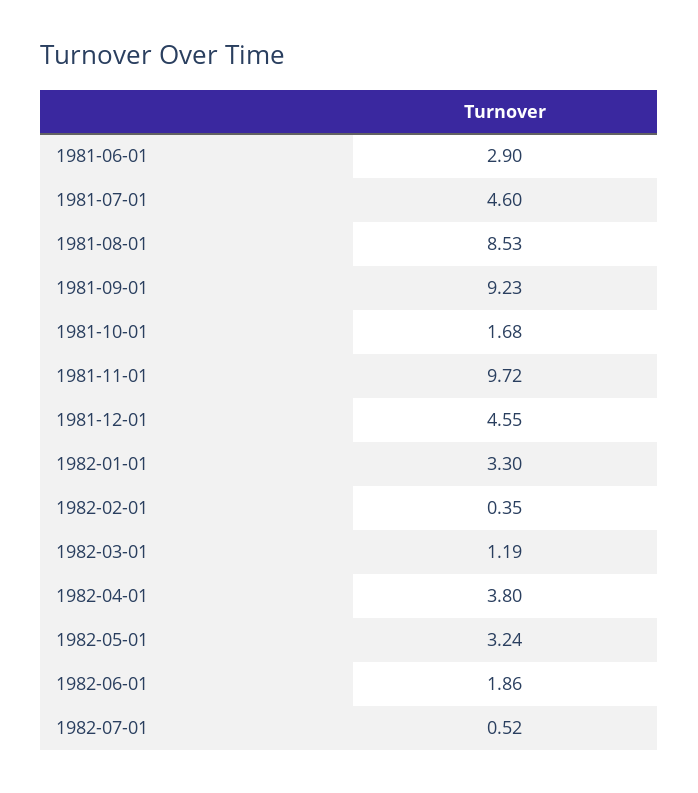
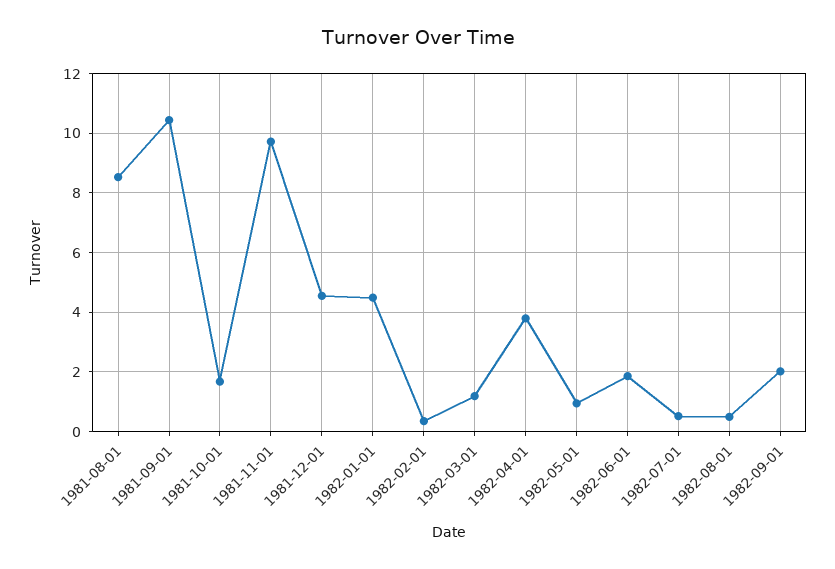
1981-06-01: 2.9 -> none
1981-07-01: 4.6 -> none
1981-09-01: 9.23 -> 10.5
1982-01-01: 3.3 -> 4.5
1982-05-01: 3.24 -> 1
1982-08-01: none -> 0.5
1982-09-01: none -> 2

